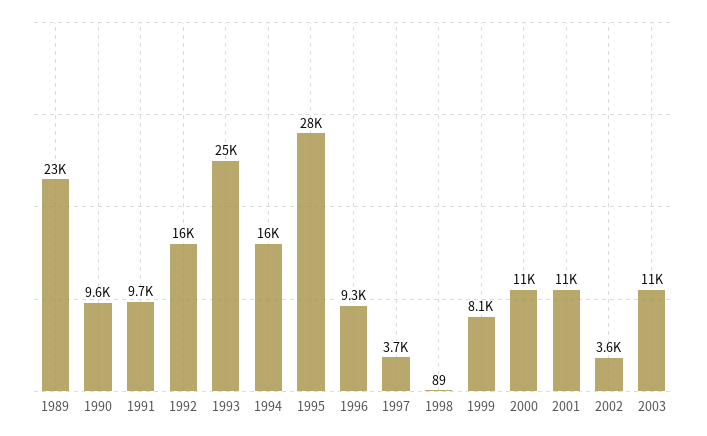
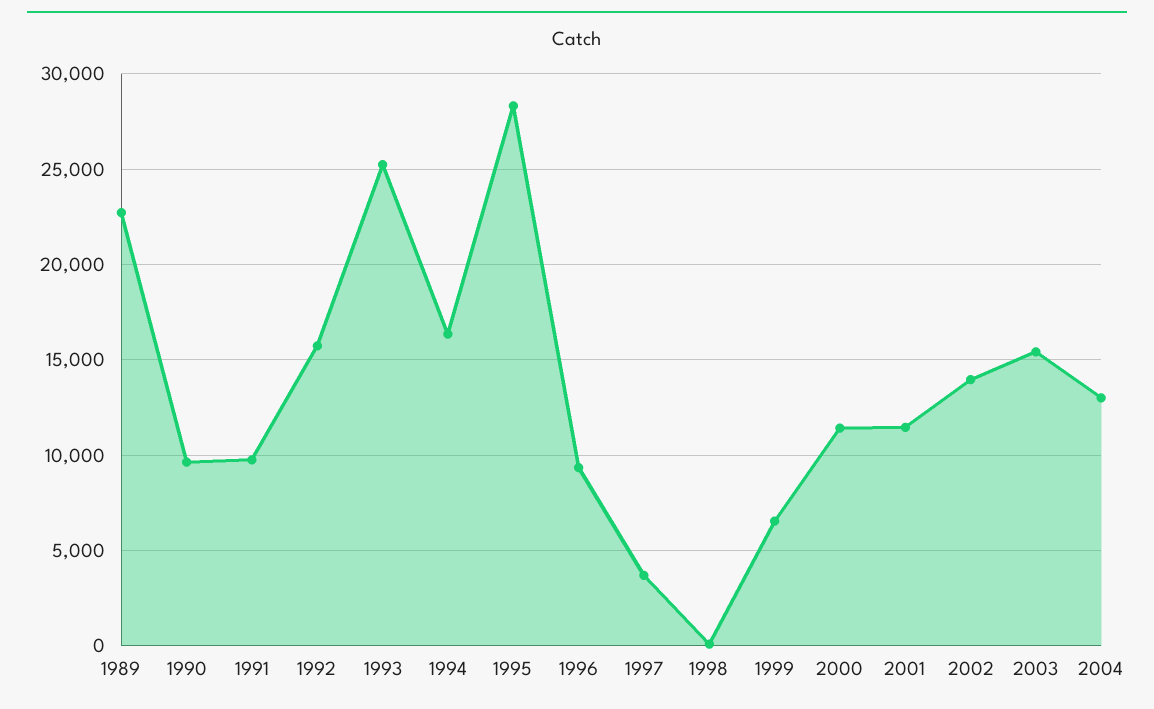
1999: 8100 -> 6500
2002: 3600 -> 14000
2003: 11000 -> 15500
2004: none -> 13000

